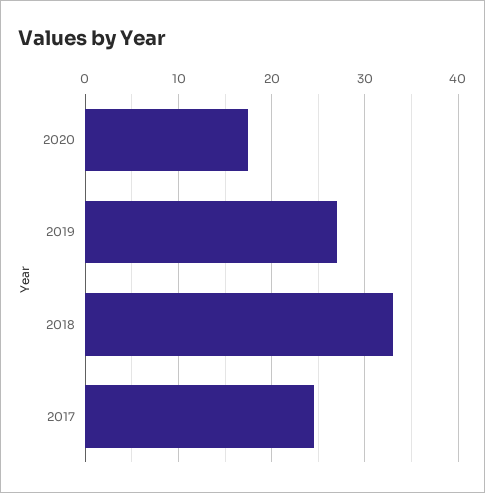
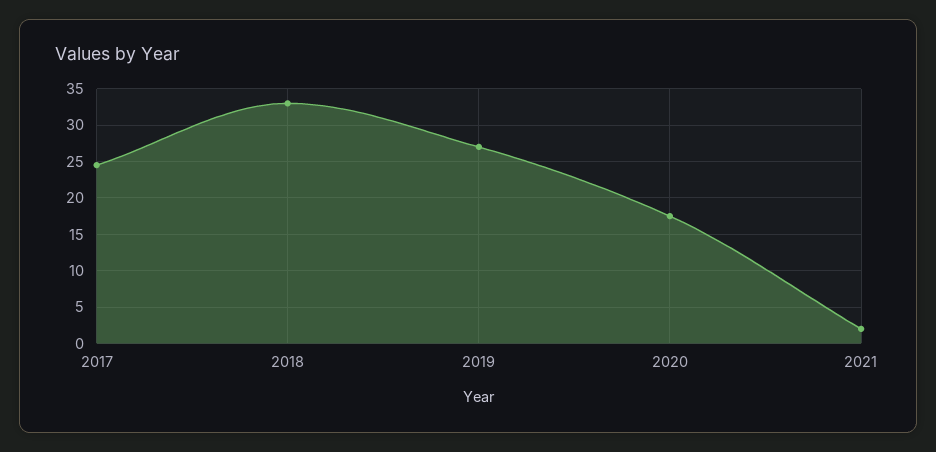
2021: none -> 2

